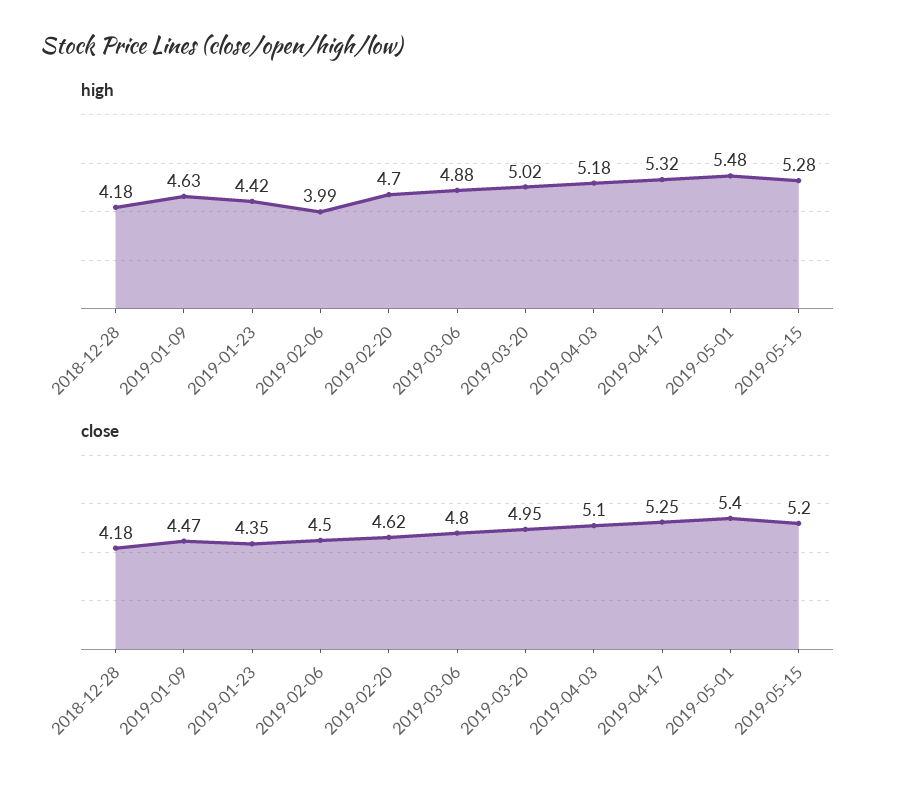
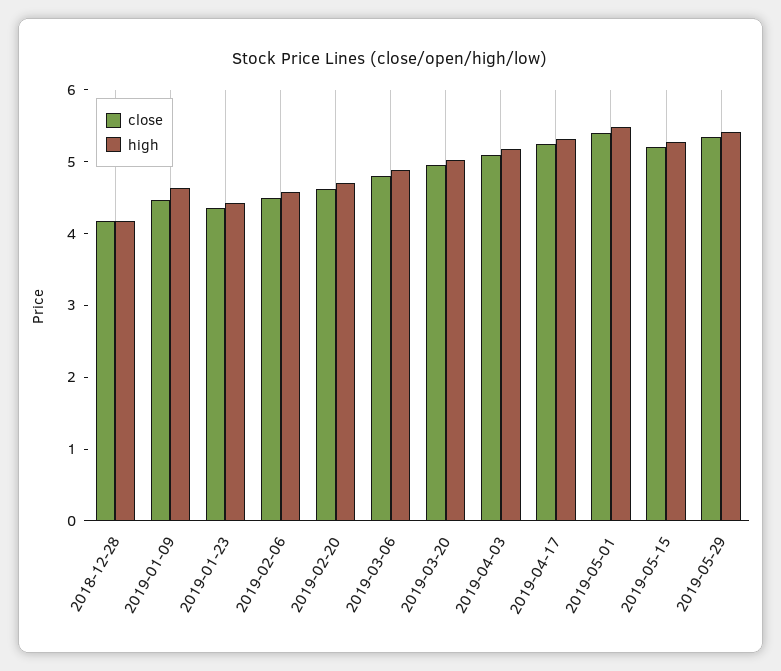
high, 2019-02-06: 3.99 -> 4.6
close, 2019-05-29: none -> 5.4
high, 2019-05-29: none -> 5.4

